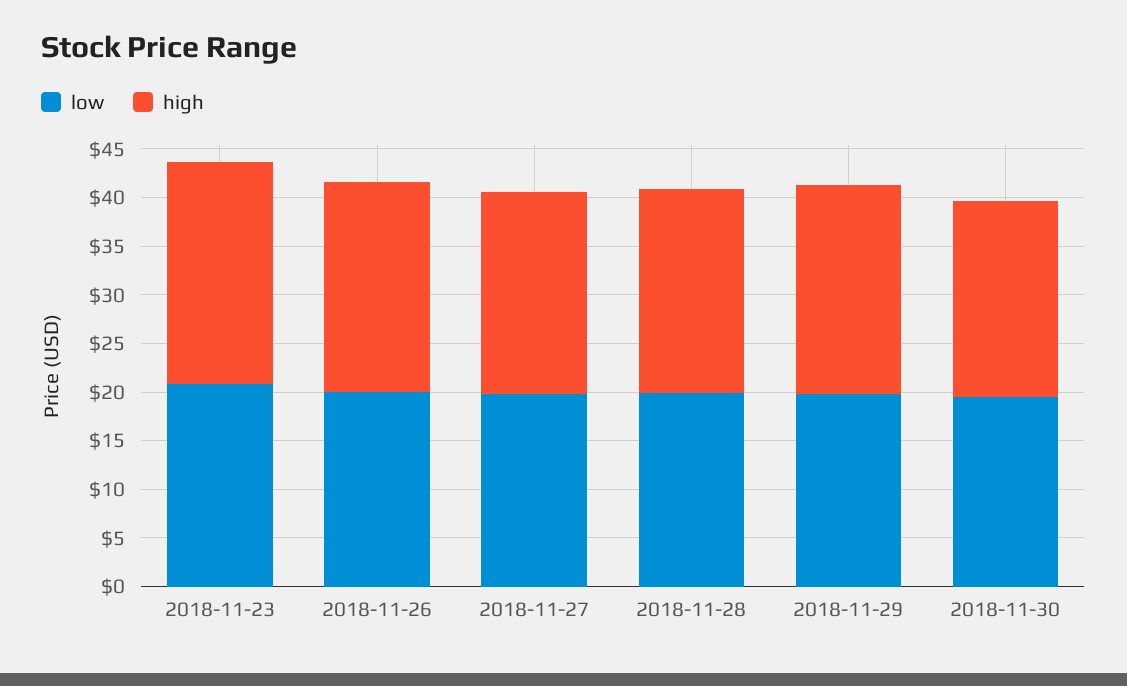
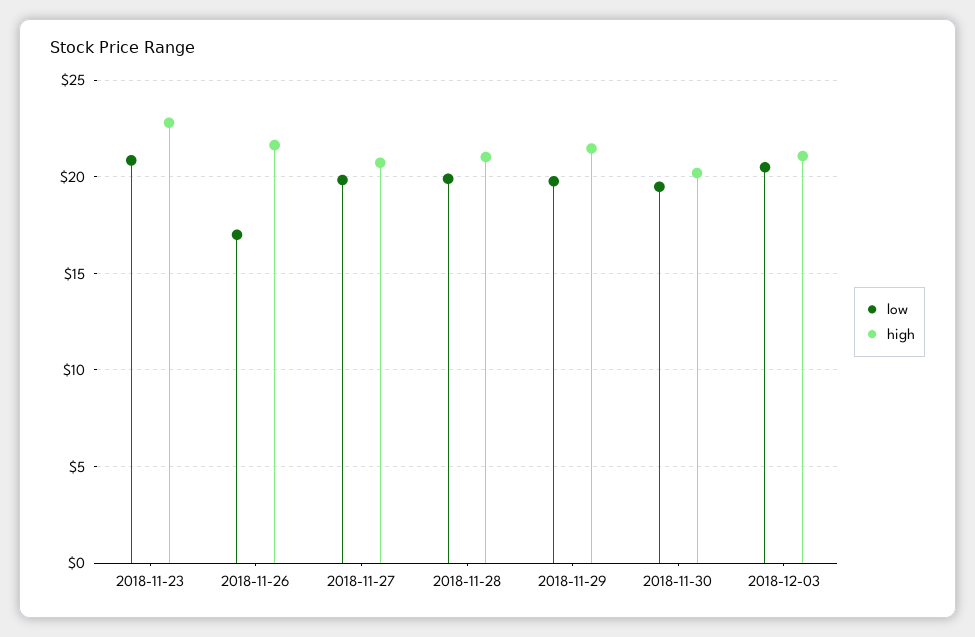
low, 2018-11-26: 20 -> 17
low, 2018-12-03: none -> 20.5
high, 2018-12-03: none -> 21

